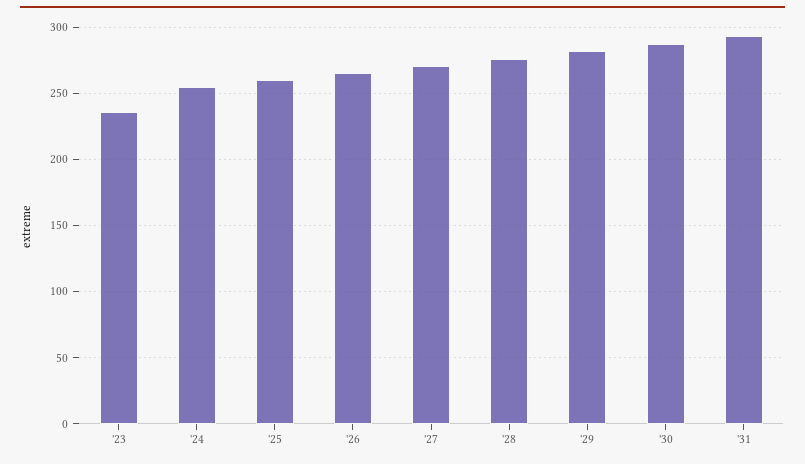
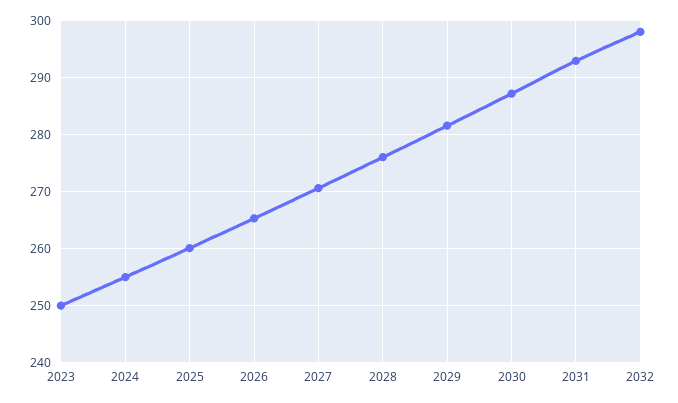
'23: 235 -> 250
2032: none -> 298

